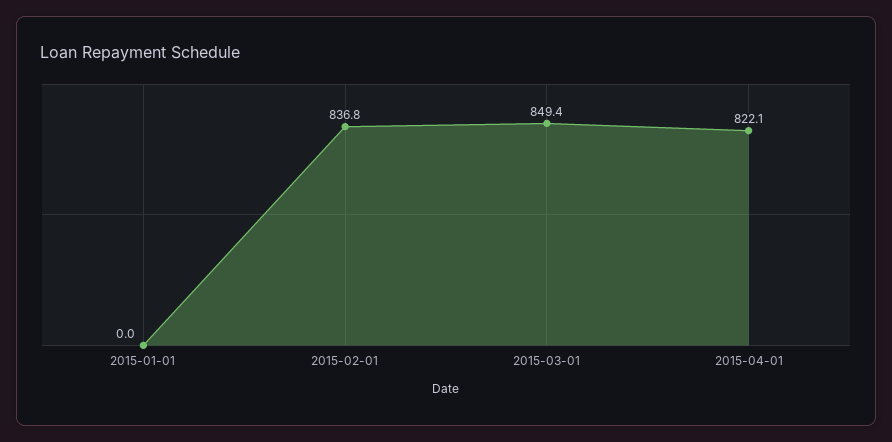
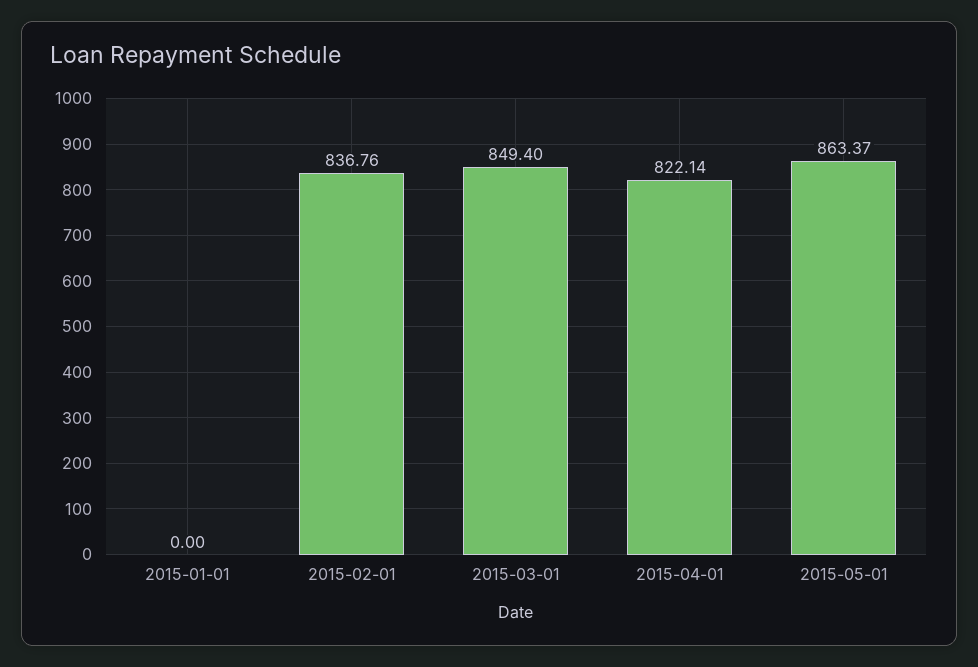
2015-05-01: none -> 863.37

